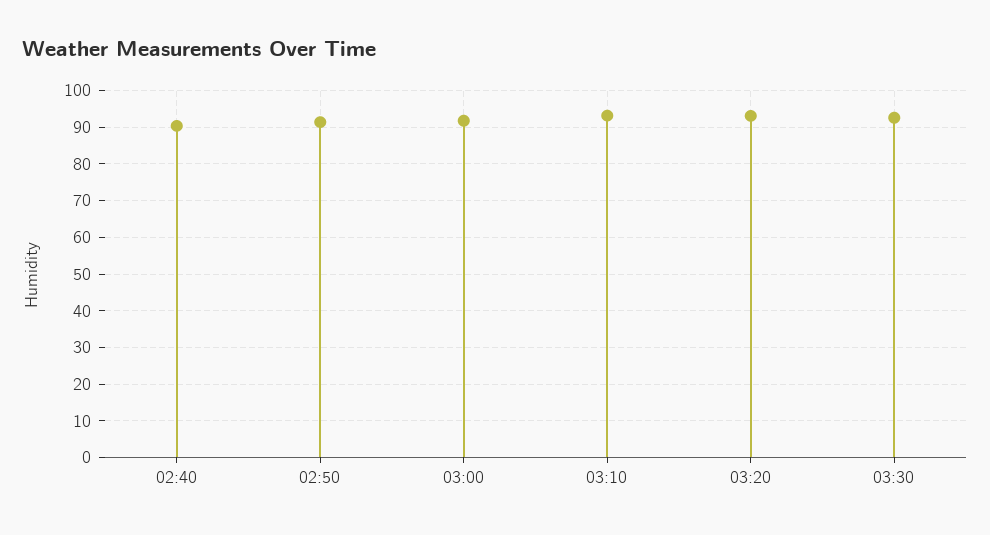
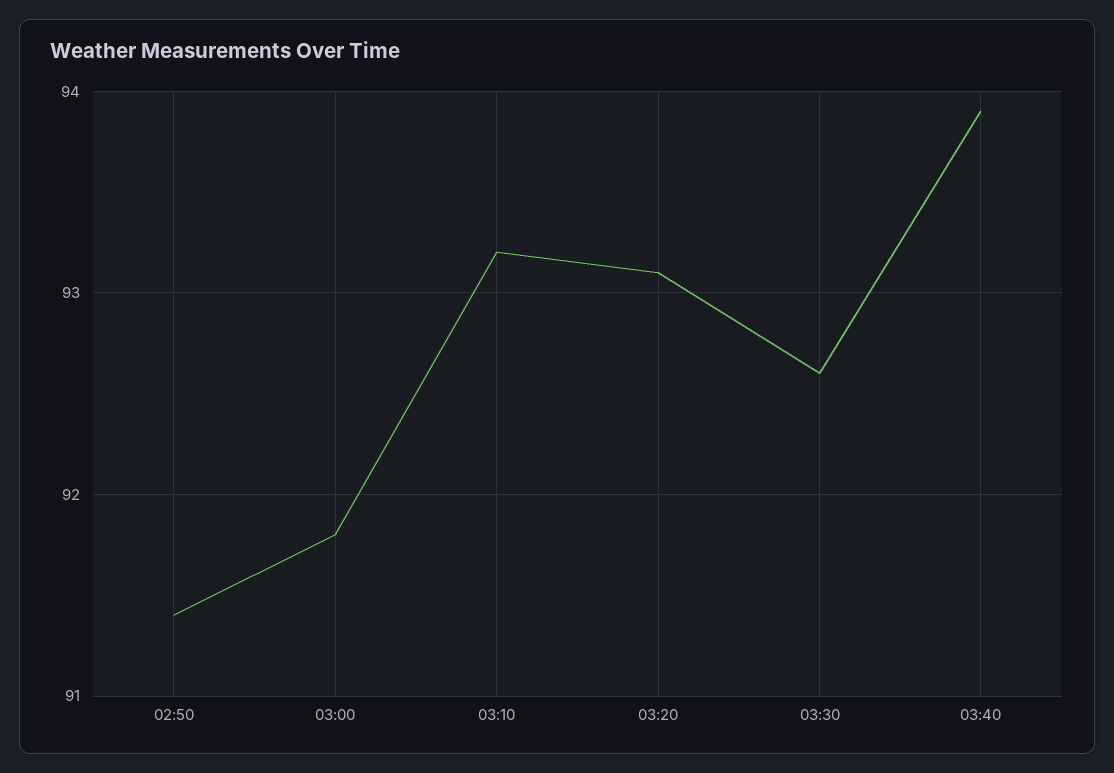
02:40: 90 -> none
03:40: none -> 93.9

